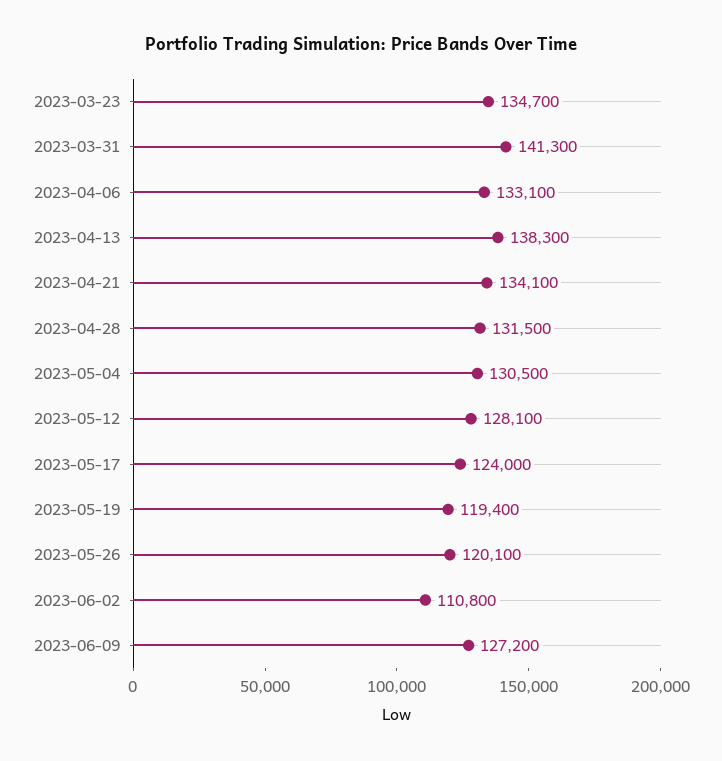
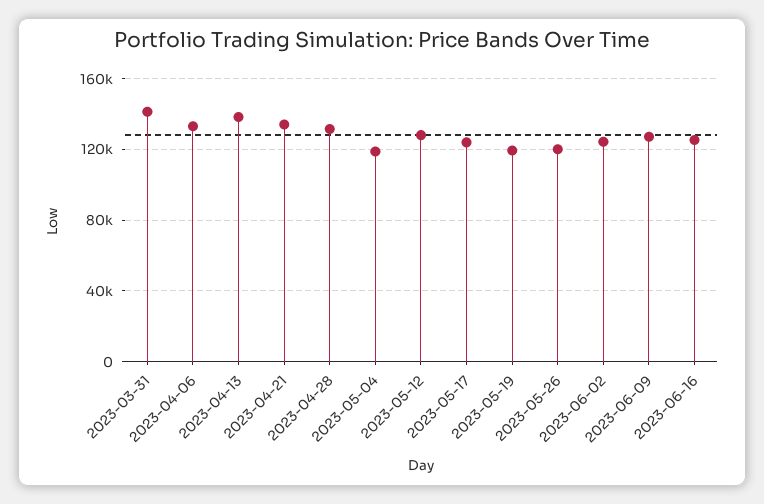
2023-03-23: 134700 -> none
2023-05-04: 130500 -> 120000
2023-06-02: 110800 -> 125000
2023-06-16: none -> 125000

